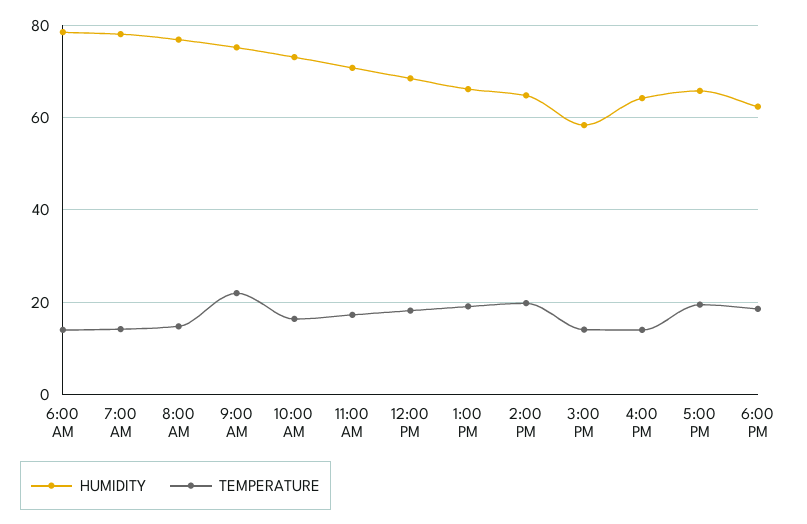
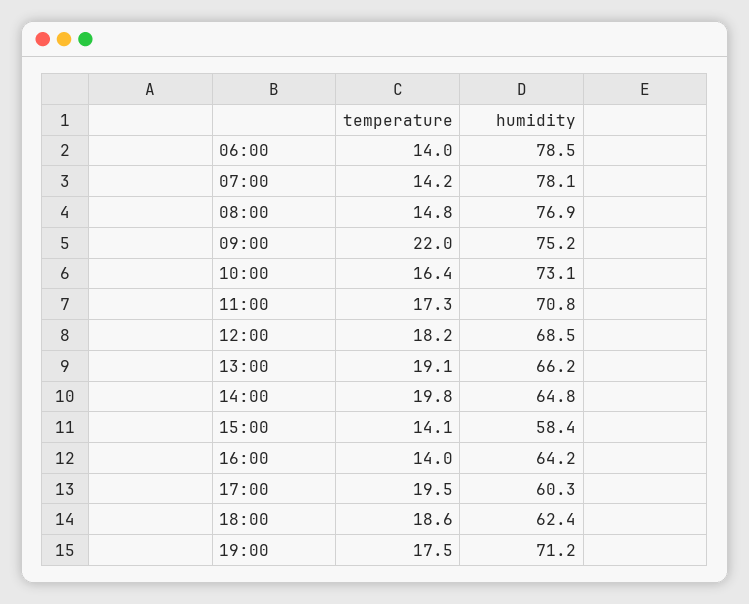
HUMIDITY, 5:00 PM: 66 -> 60.3
TEMPERATURE, 19:00: none -> 17.5
HUMIDITY, 19:00: none -> 71.2

